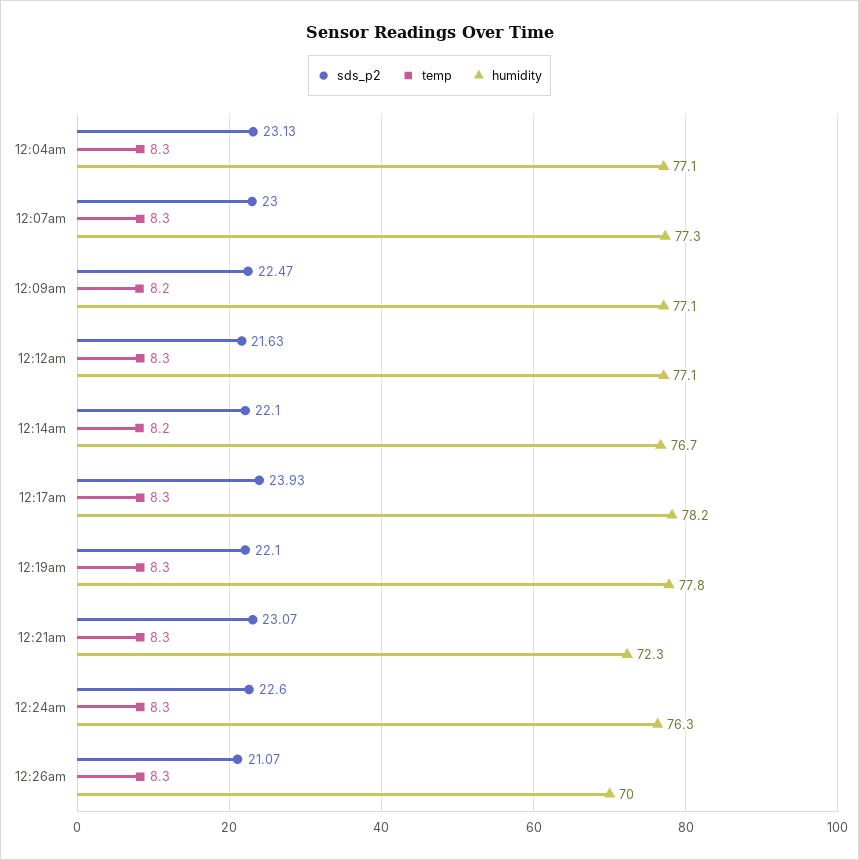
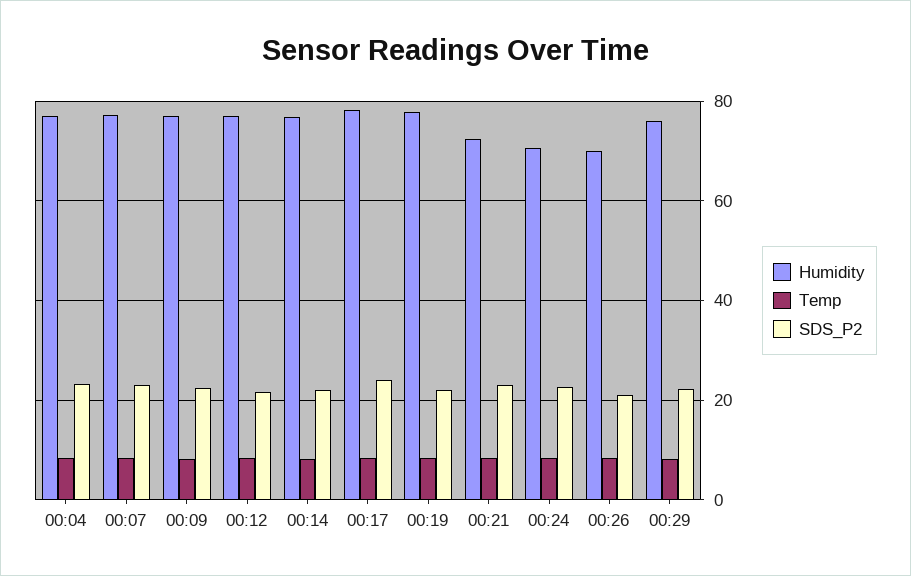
humidity, 12:24am: 76.3 -> 70
humidity, 00:29: none -> 76
temp, 00:29: none -> 8
sds_p2, 00:29: none -> 22

